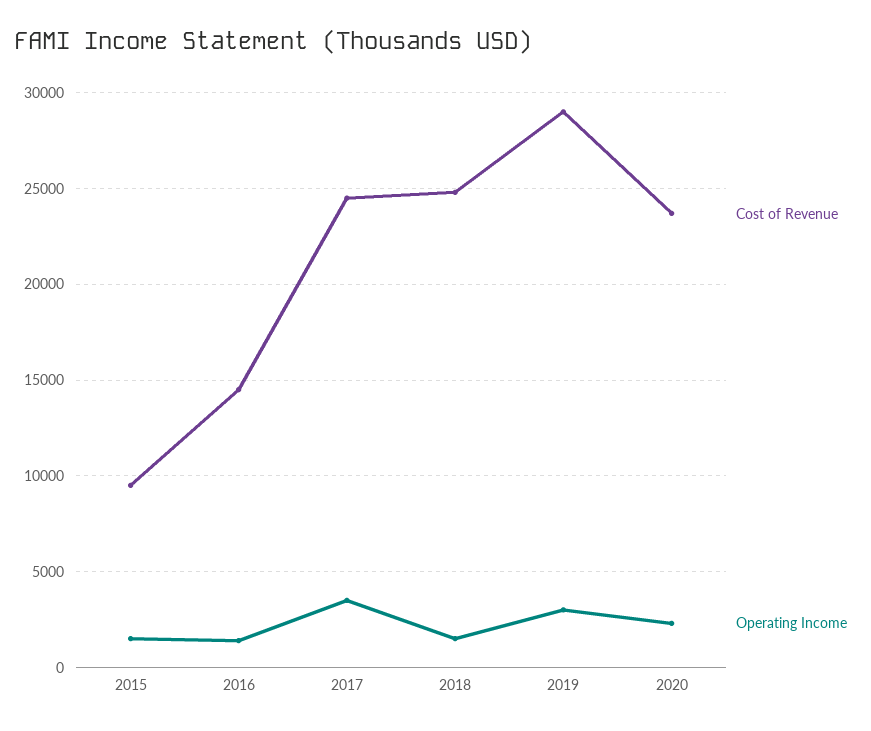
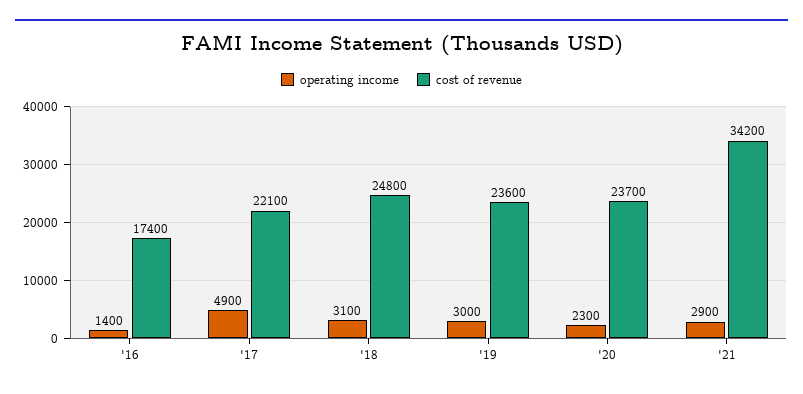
Cost of Revenue, 2015: 9500 -> none
Operating Income, 2015: 1500 -> none
Cost of Revenue, 2016: 14500 -> 17400
Cost of Revenue, 2017: 24500 -> 22100
Operating Income, 2017: 3500 -> 4900
Operating Income, 2018: 1500 -> 3100
Cost of Revenue, 2019: 29000 -> 23600
Operating Income, '21: none -> 2900
Cost of Revenue, '21: none -> 34200

